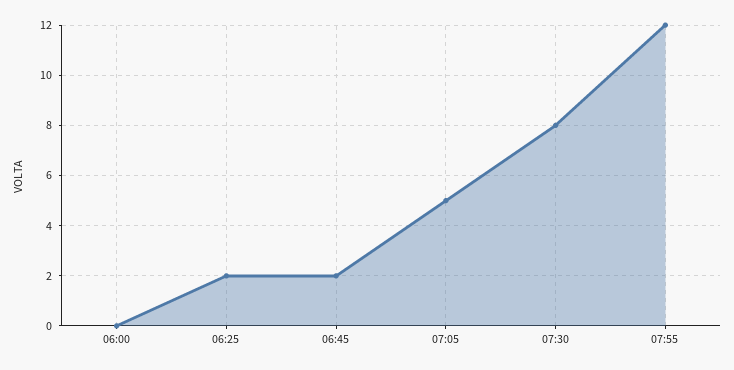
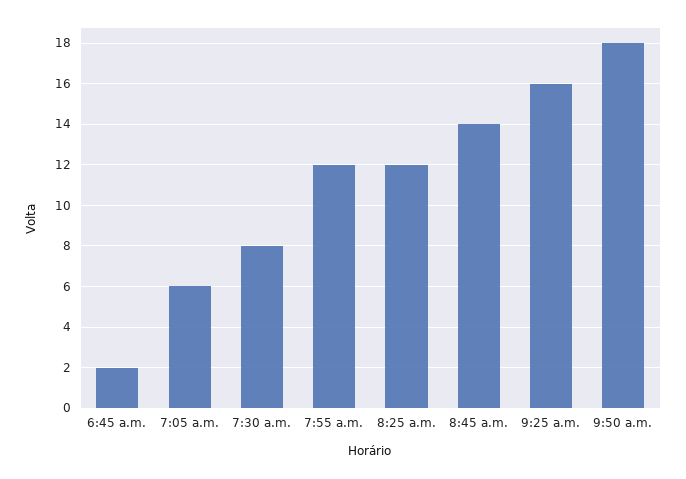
06:00: 0 -> none
06:25: 2 -> none
07:05: 5 -> 6
8:25 a.m.: none -> 12
8:45 a.m.: none -> 14
9:25 a.m.: none -> 16
9:50 a.m.: none -> 18

